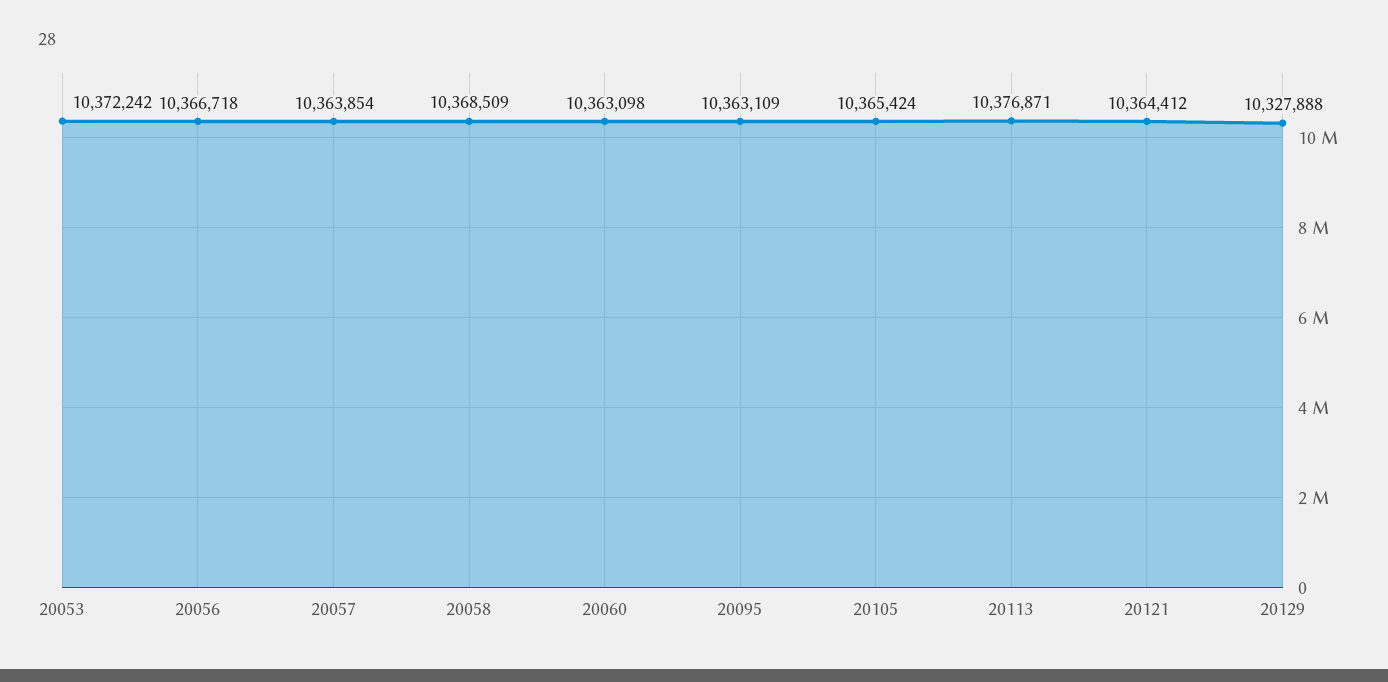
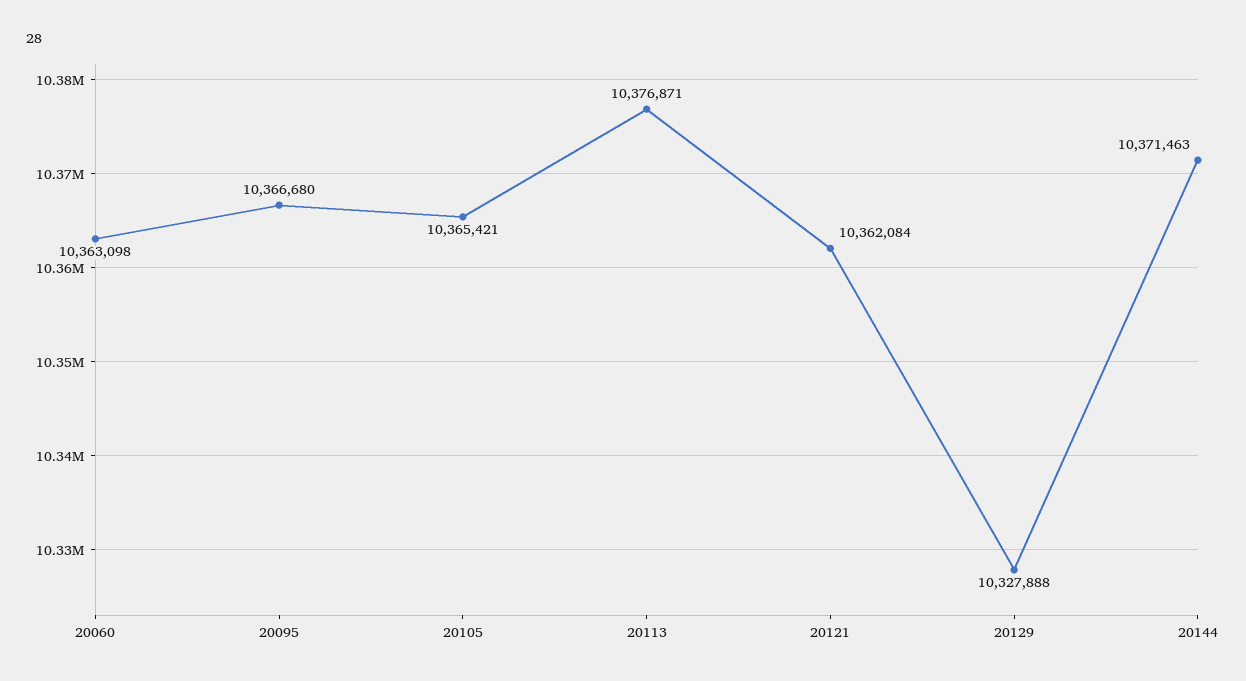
20053: 10372242 -> none
20056: 10366718 -> none
20057: 10363854 -> none
20058: 10368509 -> none
20095: 10363109 -> 10366680
20105: 10365424 -> 10365421
20121: 10364412 -> 10362084
20144: none -> 10371463

